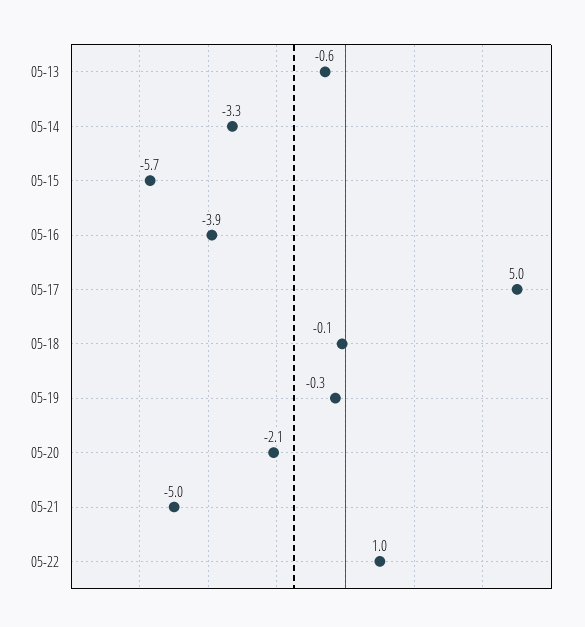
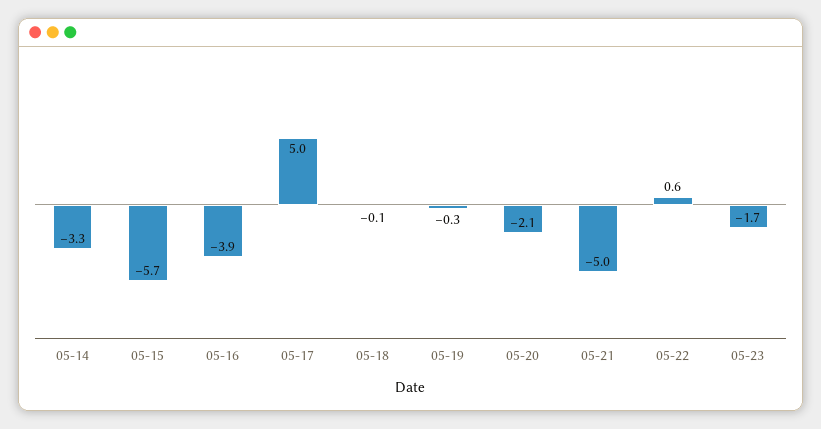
05-13: -0.6 -> none
05-22: 1 -> 0.6
05-23: none -> -1.7

